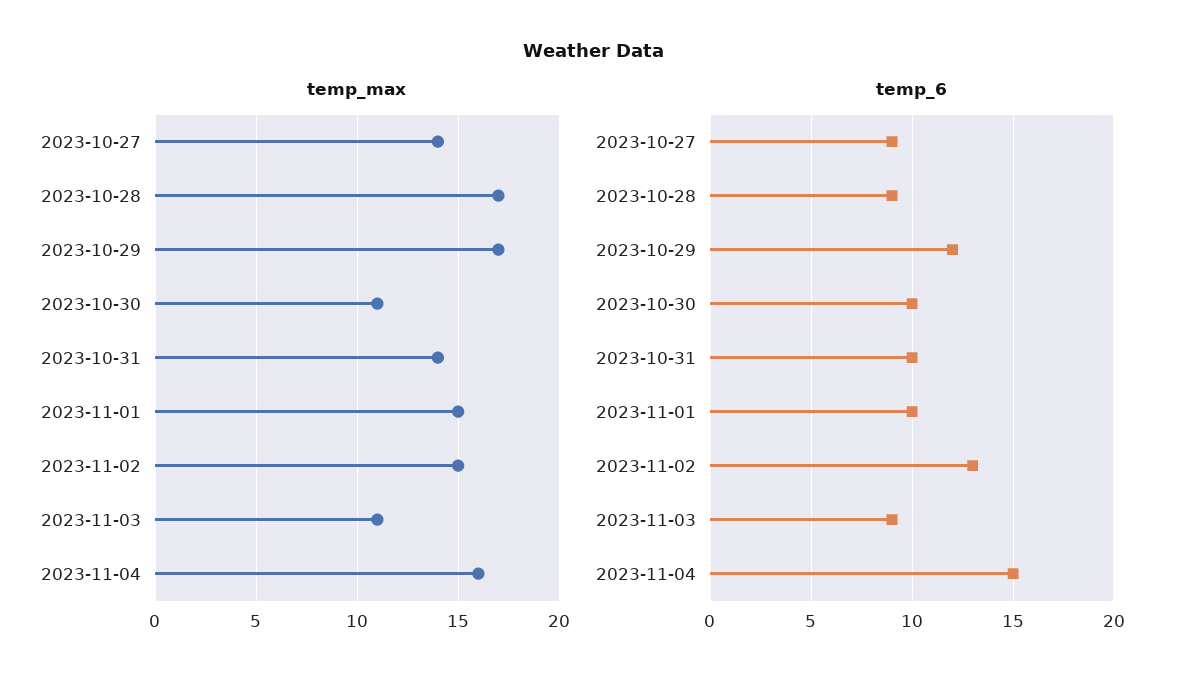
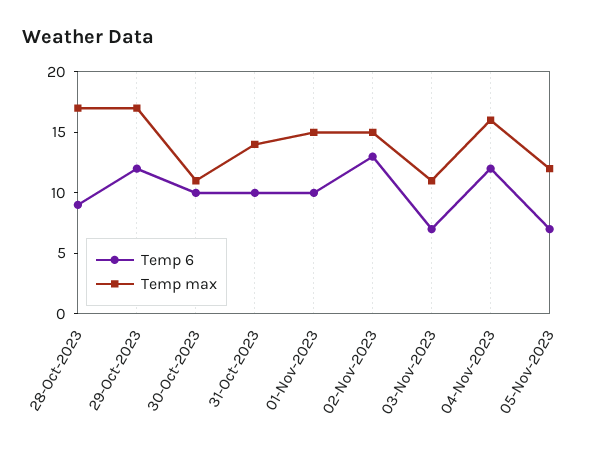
temp_max, 2023-10-27: 14 -> none
temp_6, 2023-10-27: 9 -> none
temp_6, 2023-11-03: 9 -> 7
temp_6, 2023-11-04: 15 -> 12
temp_6, 05-Nov-2023: none -> 7
temp_max, 05-Nov-2023: none -> 12

